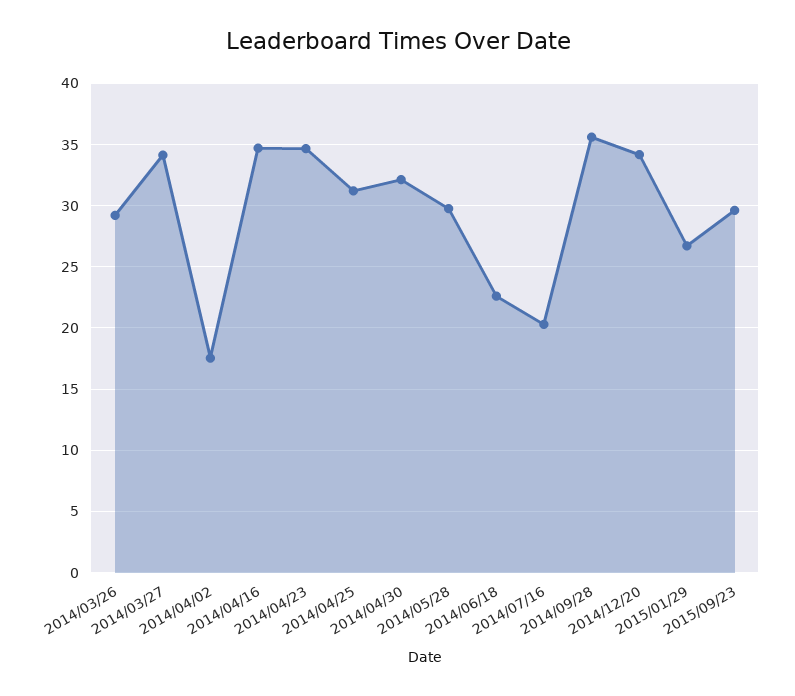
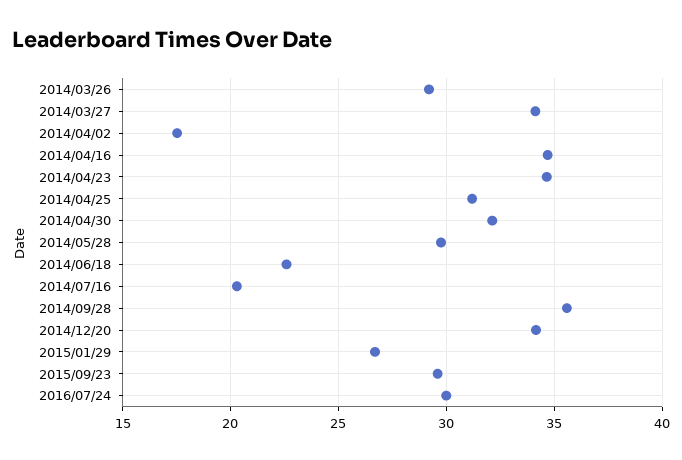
2016/07/24: none -> 30

